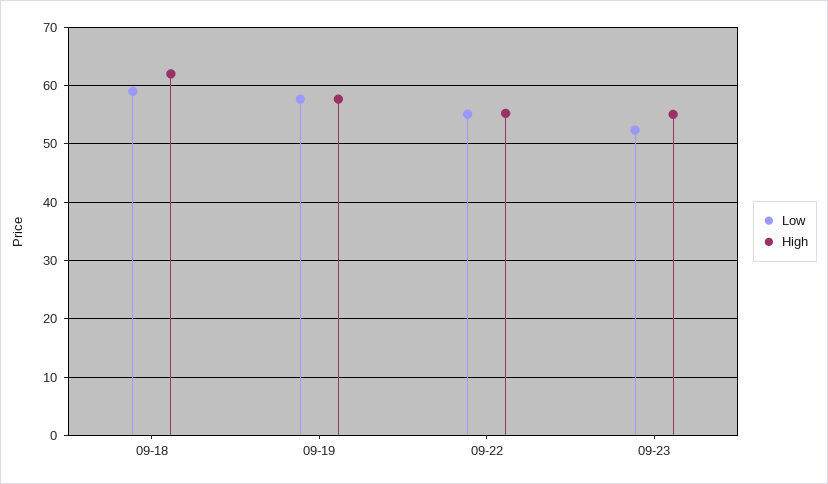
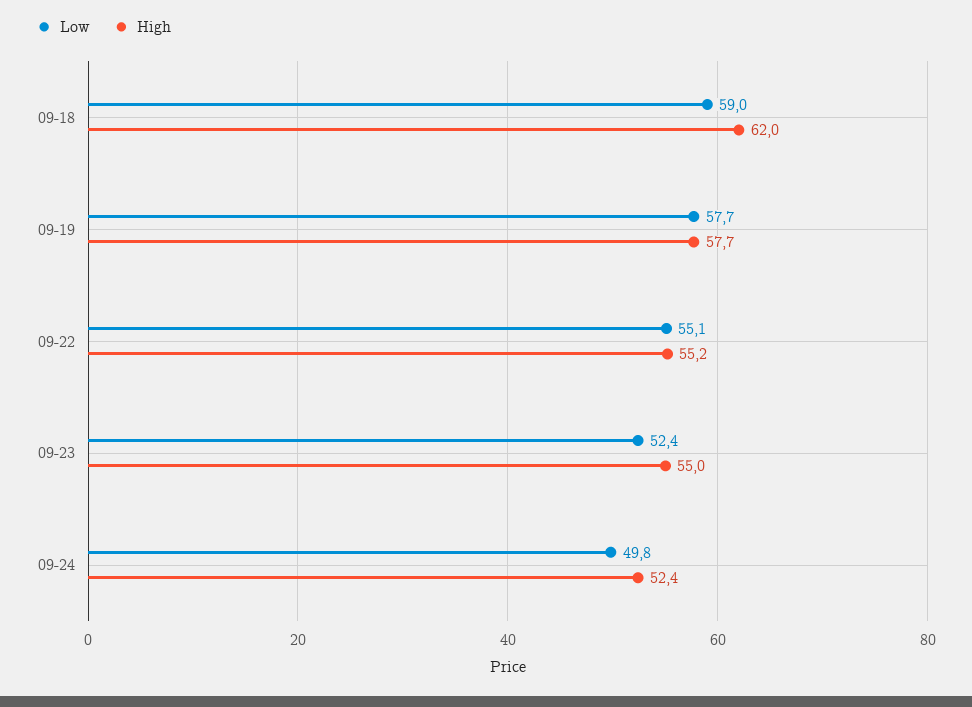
Low, 09-24: none -> 49.8
High, 09-24: none -> 52.4

